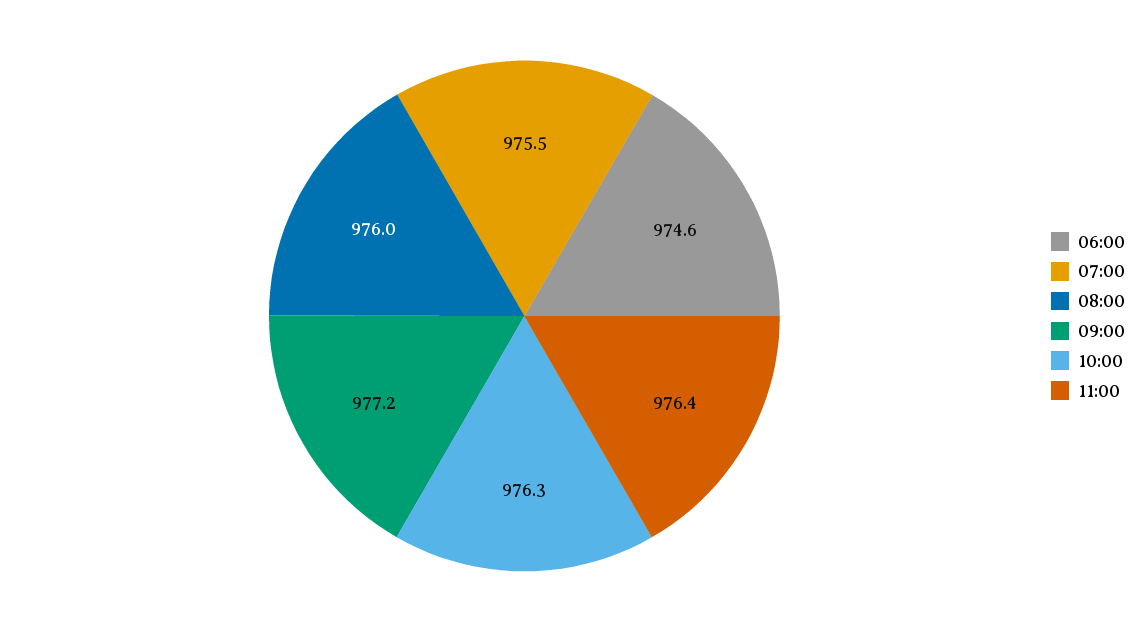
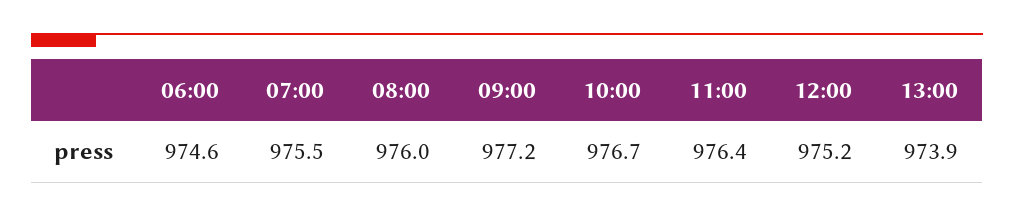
10:00: 976.3 -> 976.7
12:00: none -> 975.2
13:00: none -> 973.9

